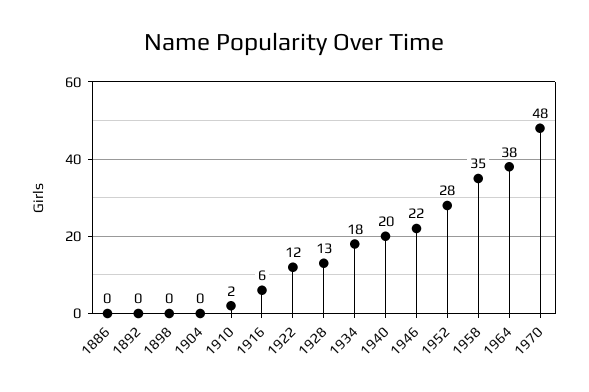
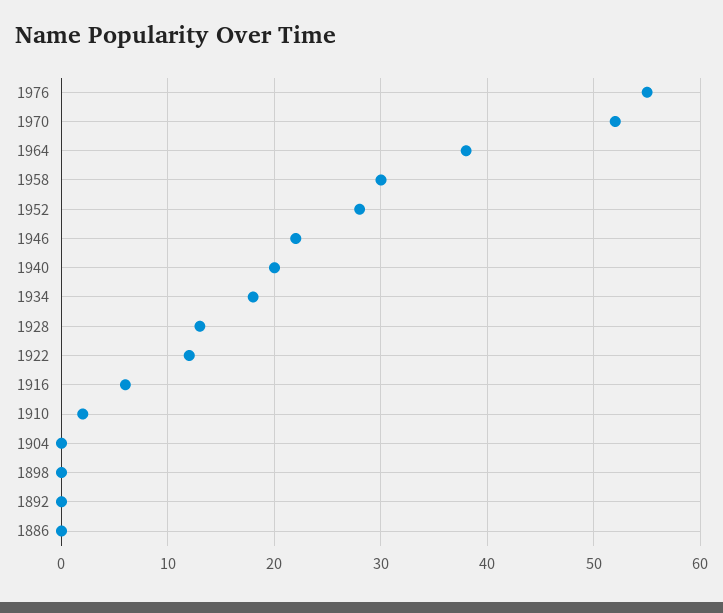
1958: 35 -> 30
1970: 48 -> 52
1976: none -> 55

